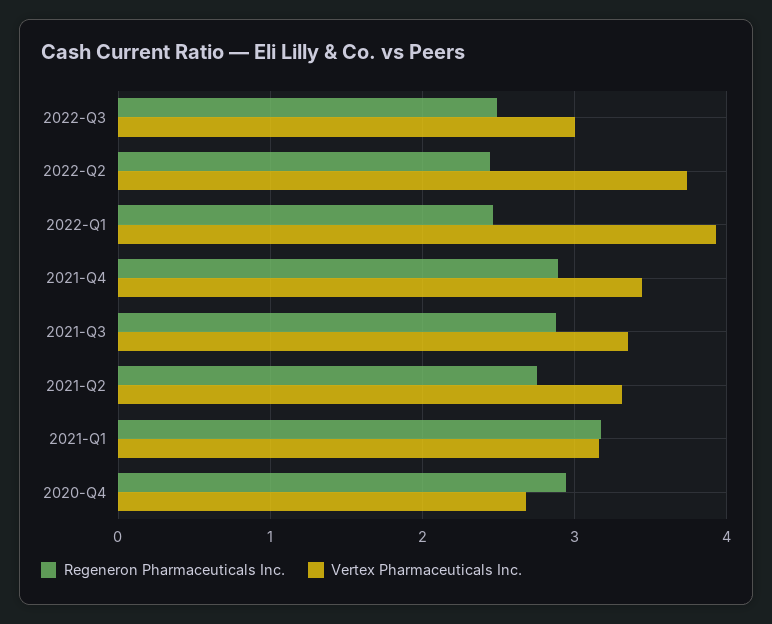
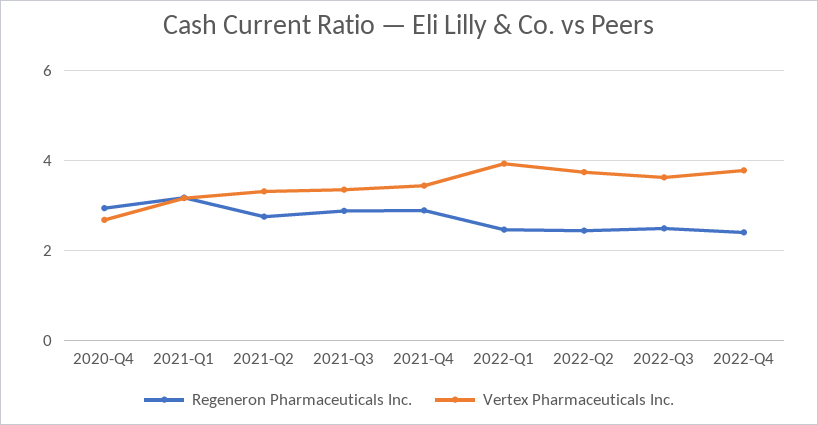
Vertex Pharmaceuticals Inc., 2022-Q3: 3 -> 3.6
Regeneron Pharmaceuticals Inc., 2022-Q4: none -> 2.4
Vertex Pharmaceuticals Inc., 2022-Q4: none -> 3.8

